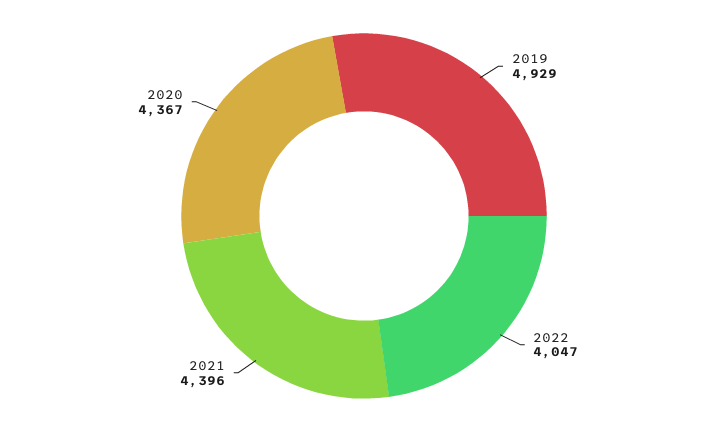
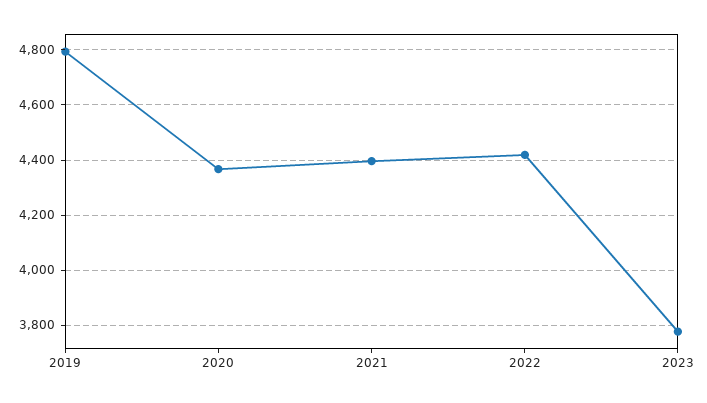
2019: 4929 -> 4800
2022: 4047 -> 4425
2023: none -> 3775

